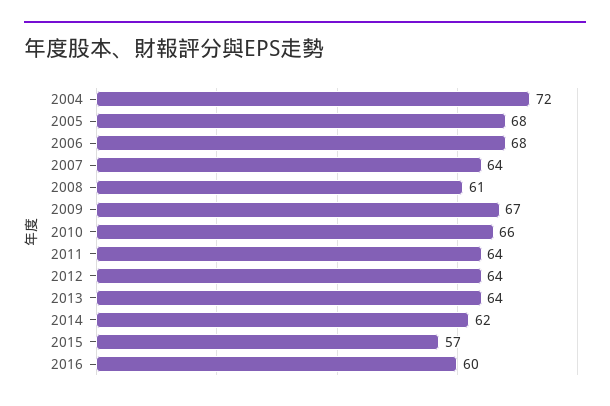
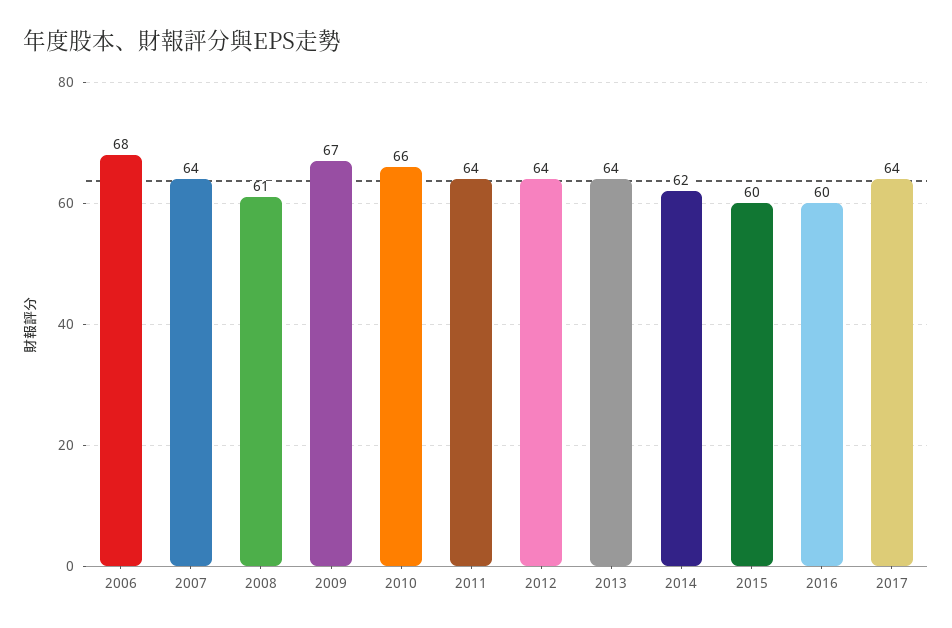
2004: 72 -> none
2005: 68 -> none
2015: 57 -> 60
2017: none -> 64

